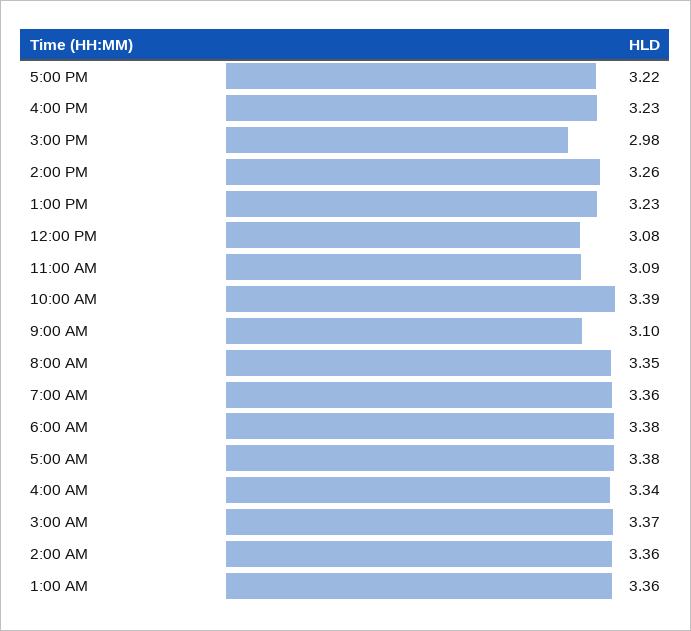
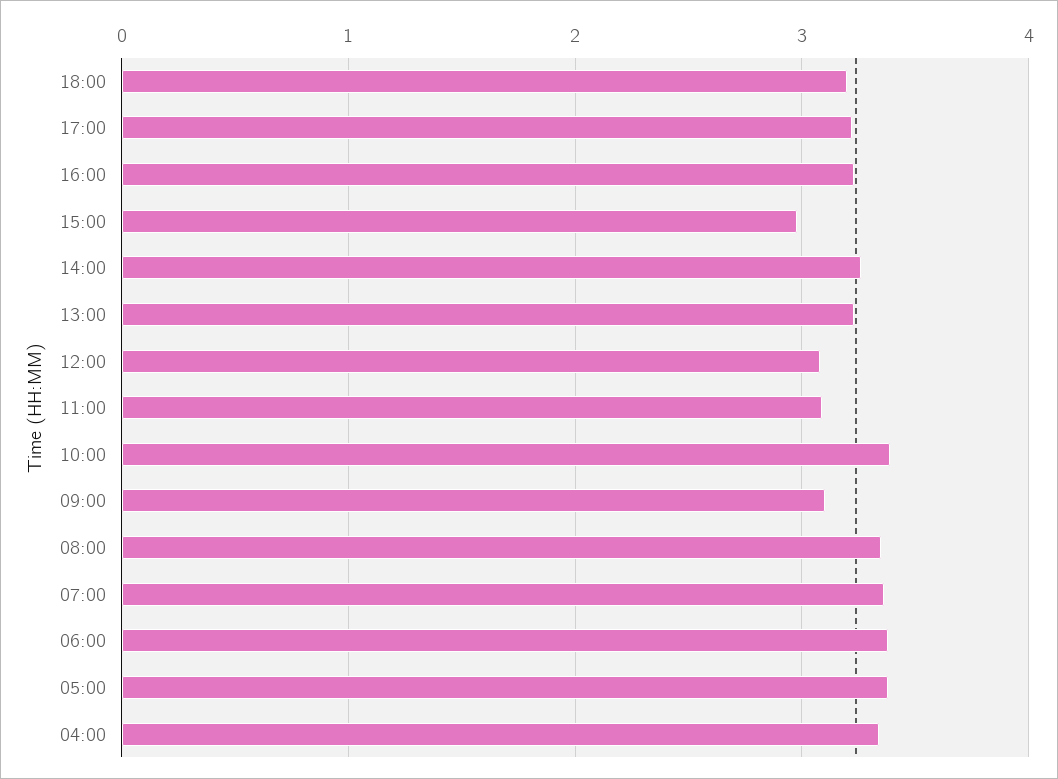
3:00 AM: 3.37 -> none
2:00 AM: 3.36 -> none
1:00 AM: 3.36 -> none
18:00: none -> 3.2

